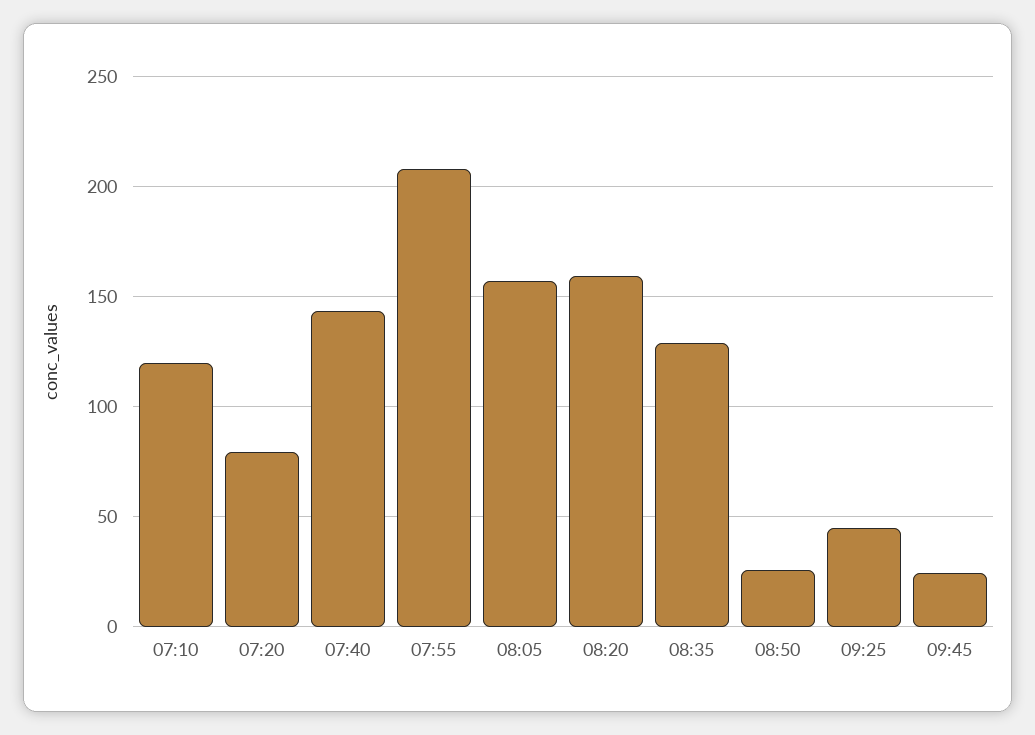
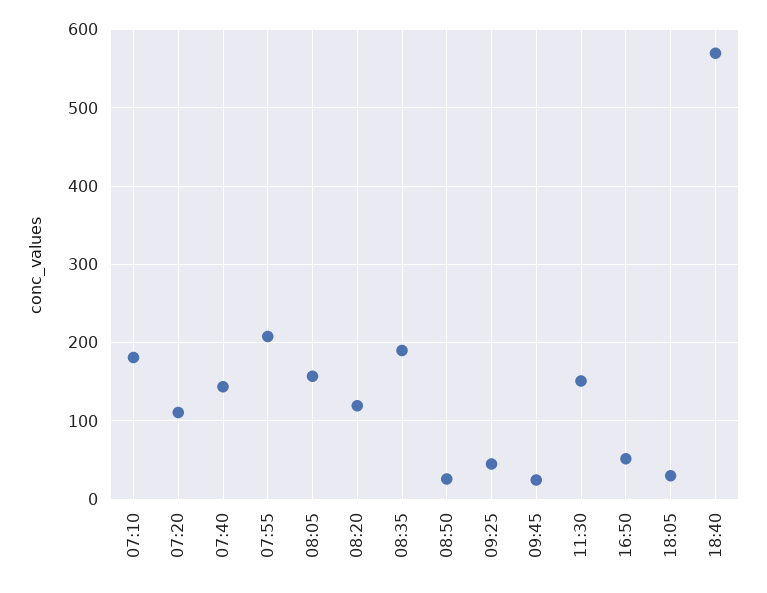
07:10: 120 -> 180
07:20: 80 -> 110
08:20: 160 -> 120
08:35: 130 -> 190
11:30: none -> 150
16:50: none -> 50
18:05: none -> 30
18:40: none -> 570

